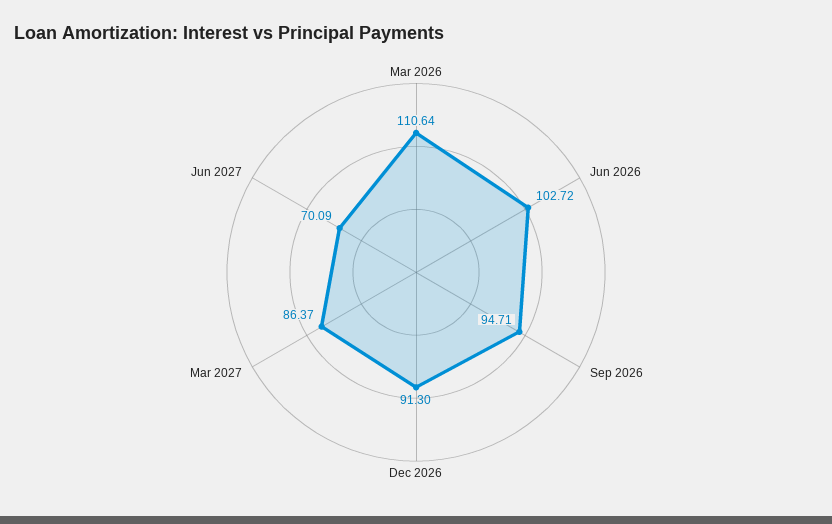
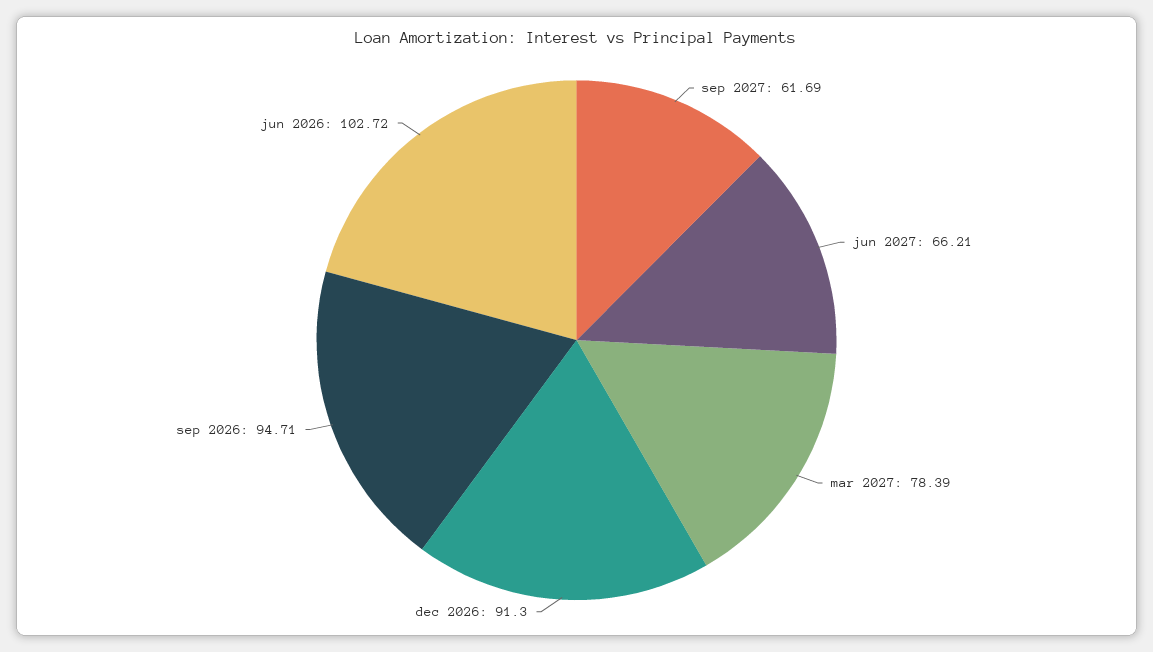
Mar 2026: 110.64 -> none
Mar 2027: 86.37 -> 78.39
Jun 2027: 70.09 -> 66.21
sep 2027: none -> 61.69

